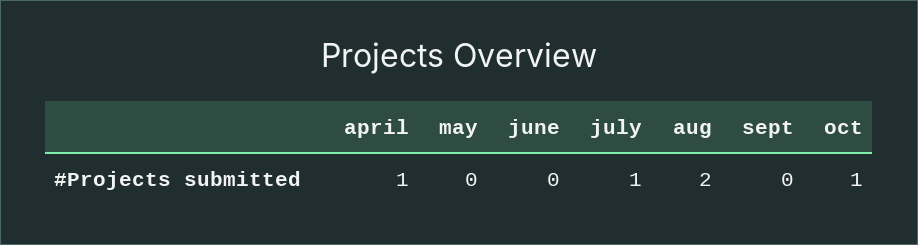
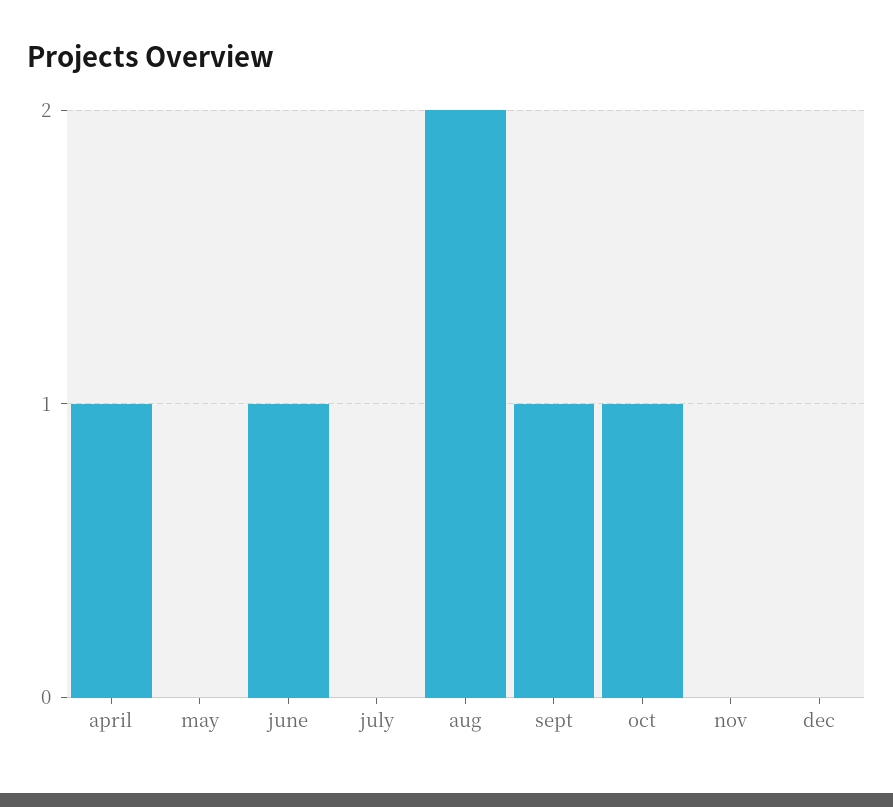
june: 0 -> 1
july: 1 -> 0
sept: 0 -> 1
nov: none -> 0
dec: none -> 0

